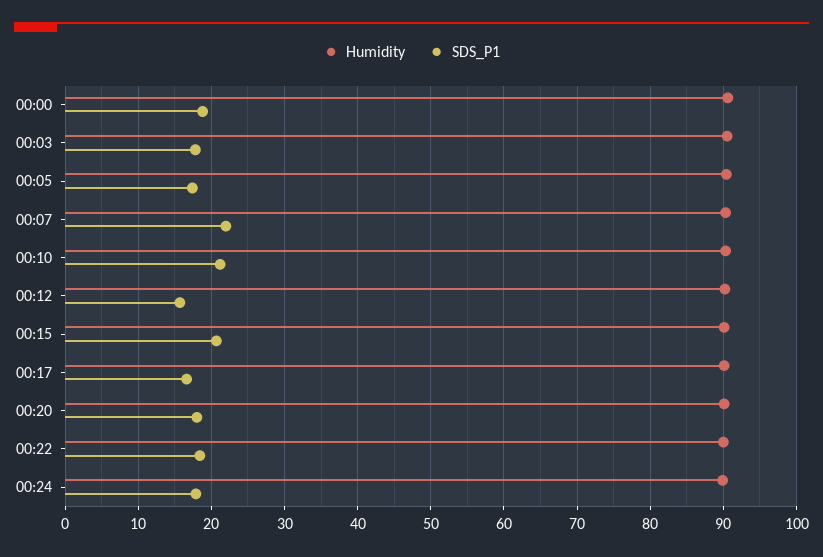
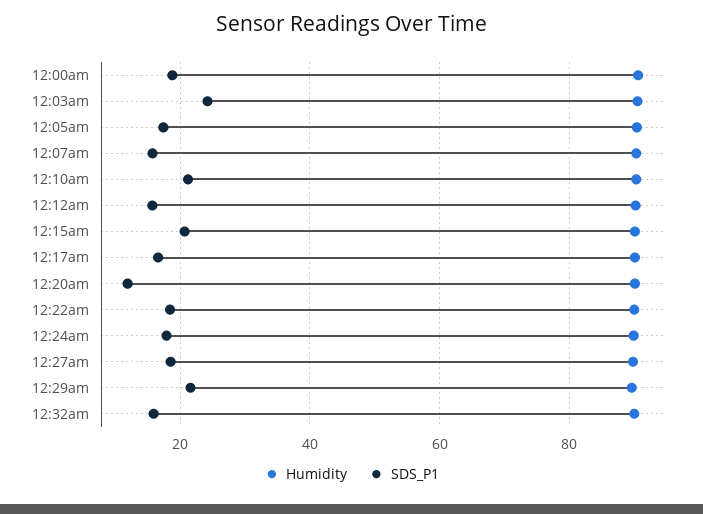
SDS_P1, 00:03: 18 -> 24
SDS_P1, 00:07: 22 -> 16
SDS_P1, 00:20: 18 -> 12
Humidity, 12:27am: none -> 90
SDS_P1, 12:27am: none -> 18
Humidity, 12:29am: none -> 90
SDS_P1, 12:29am: none -> 22
Humidity, 12:32am: none -> 90
SDS_P1, 12:32am: none -> 16

